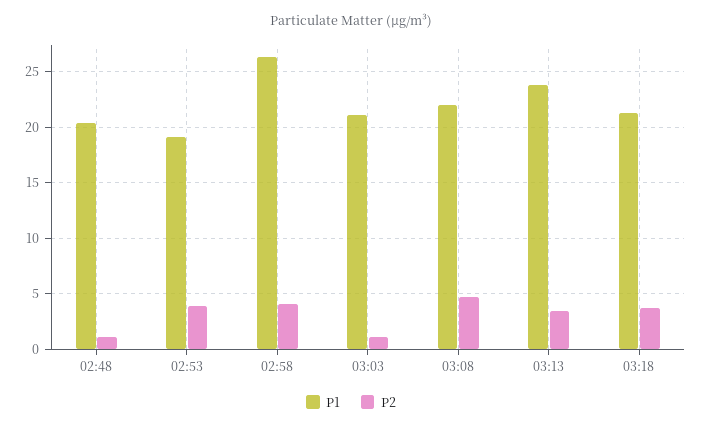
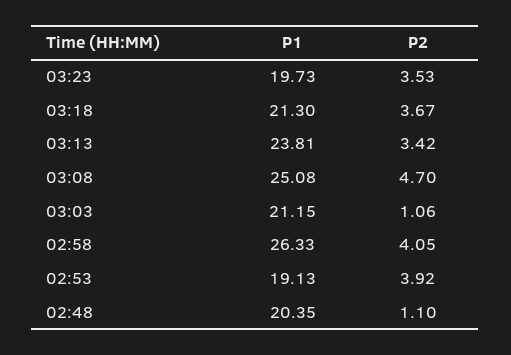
P1, 03:08: 22 -> 25.08
P1, 03:23: none -> 19.73
P2, 03:23: none -> 3.53

